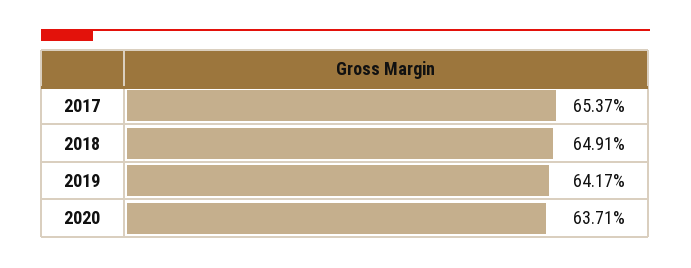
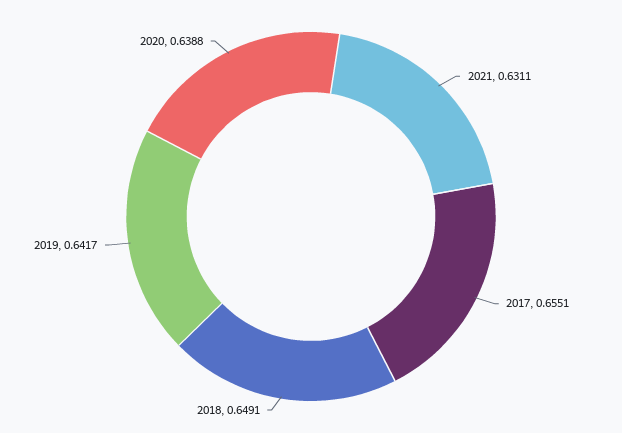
2017: 0.6537 -> 0.6551
2020: 0.6371 -> 0.6388
2021: none -> 0.6311

